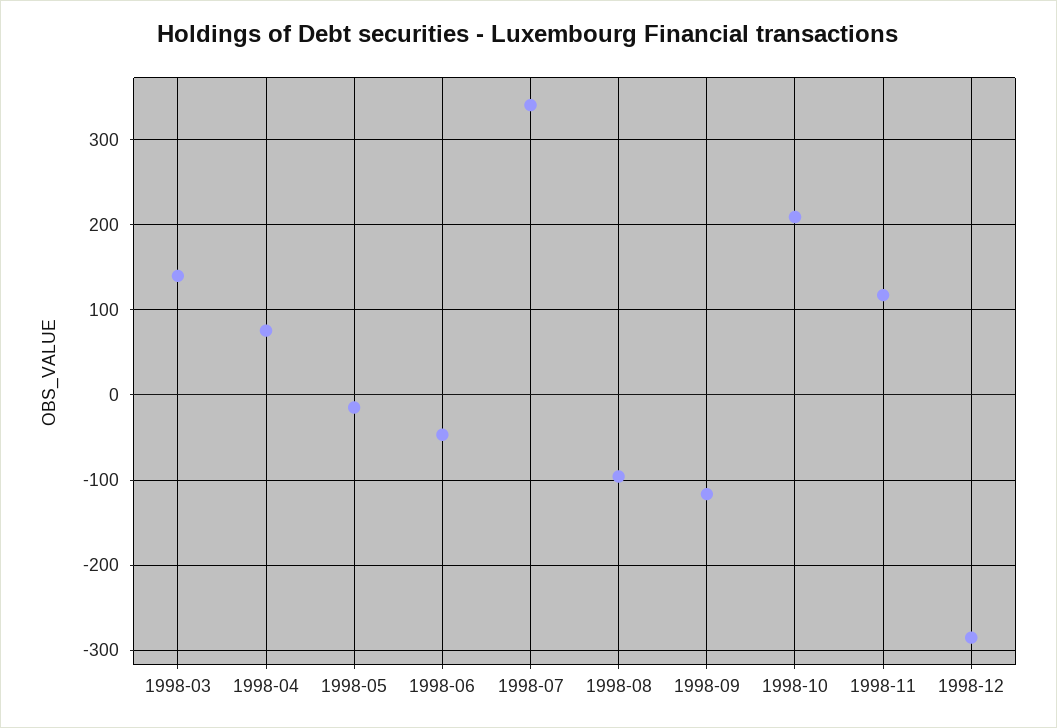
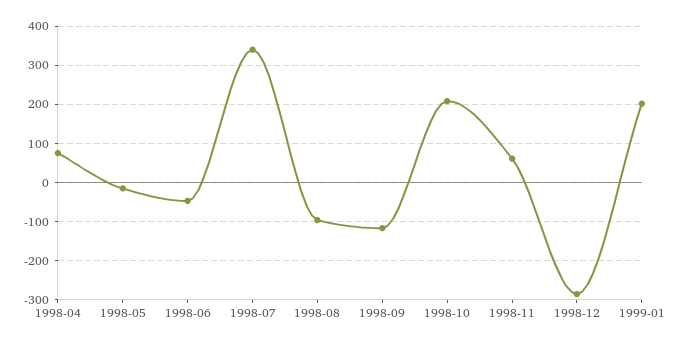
1998-03: 140 -> none
1998-11: 120 -> 60
1999-01: none -> 200

